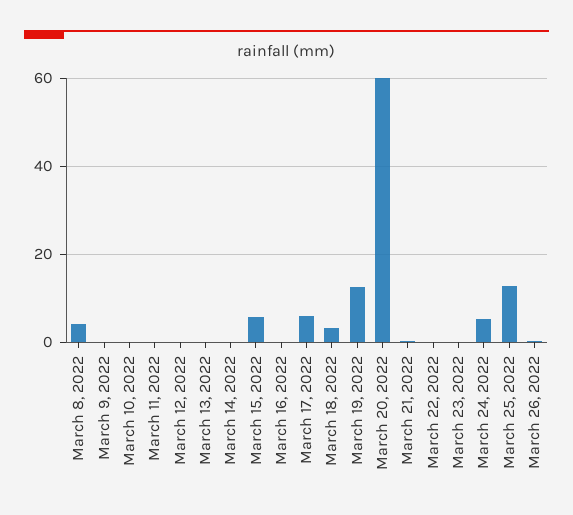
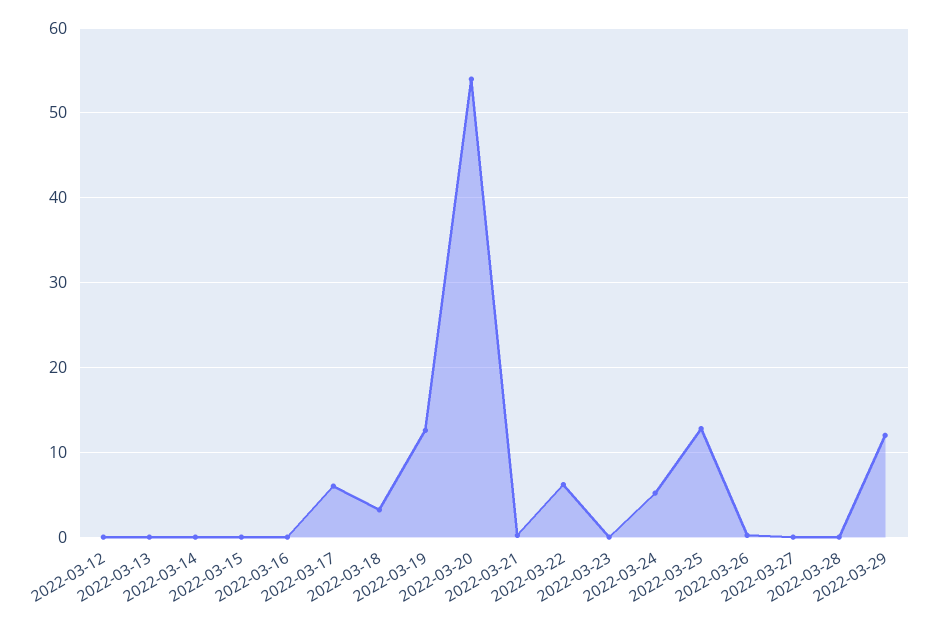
March 8, 2022: 4 -> none
March 9, 2022: 0 -> none
March 10, 2022: 0 -> none
March 11, 2022: 0 -> none
March 15, 2022: 6 -> 0
March 20, 2022: 60 -> 54
March 22, 2022: 0 -> 6
2022-03-27: none -> 0
2022-03-28: none -> 0
2022-03-29: none -> 12

